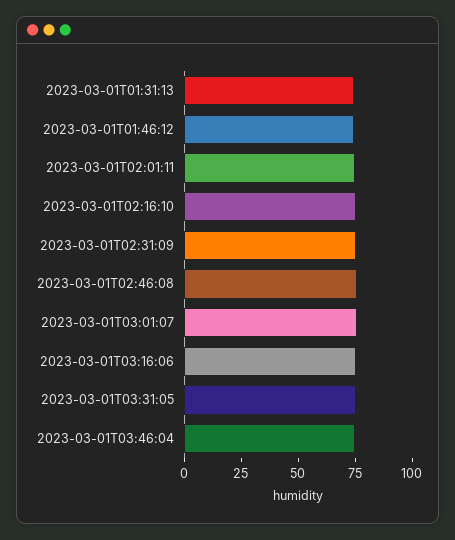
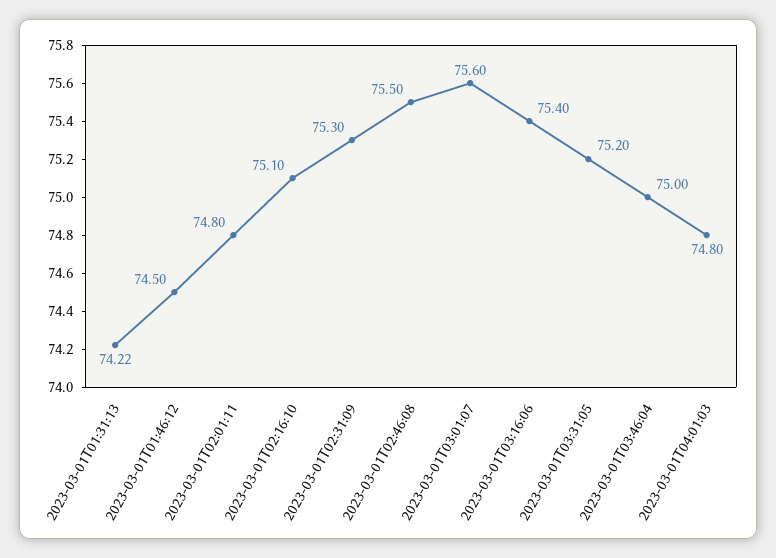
2023-03-01T04:01:03: none -> 74.8

